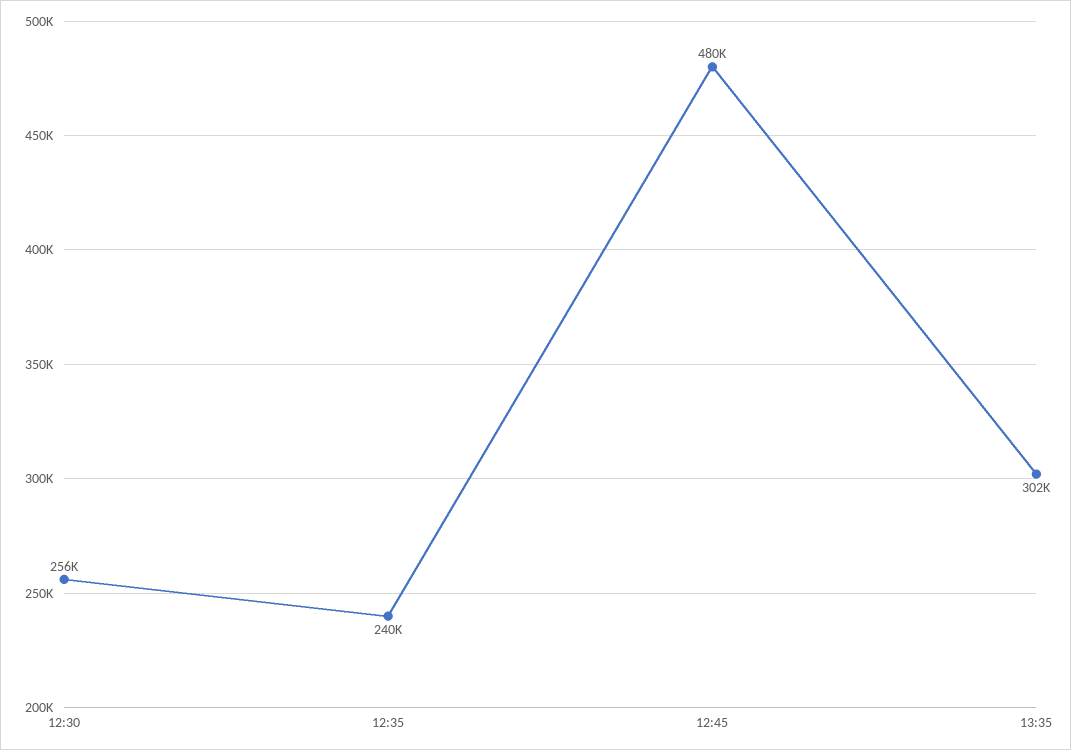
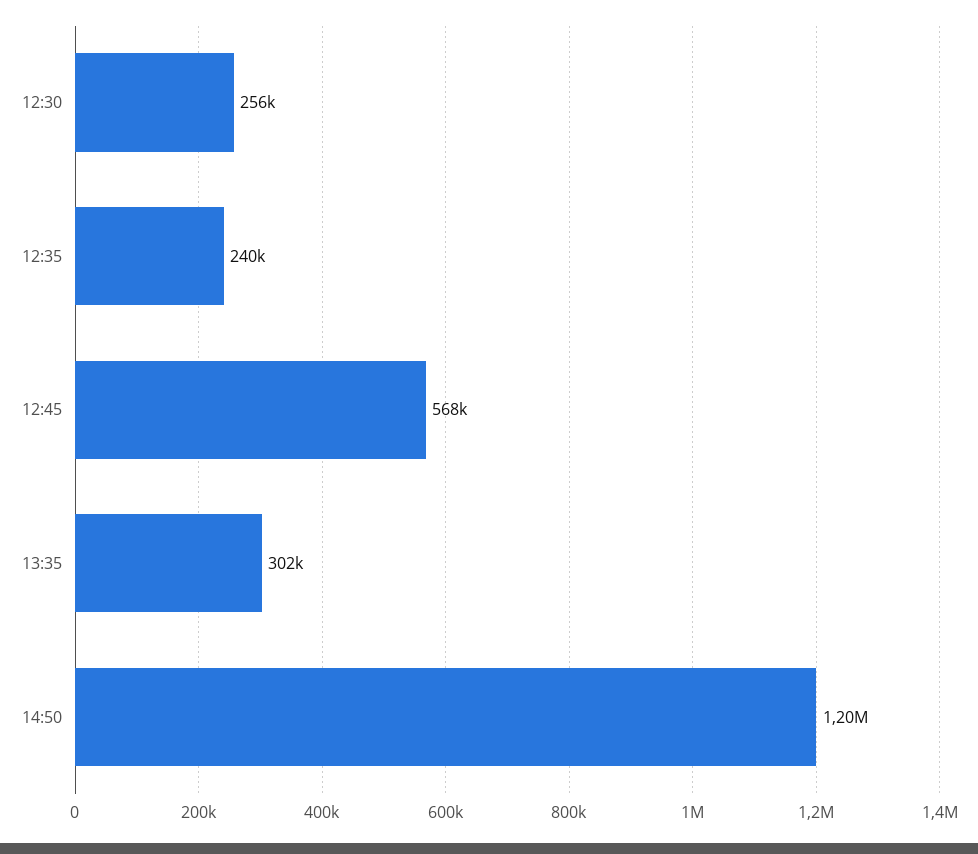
12:45: 480000 -> 568000
14:50: none -> 1200000

